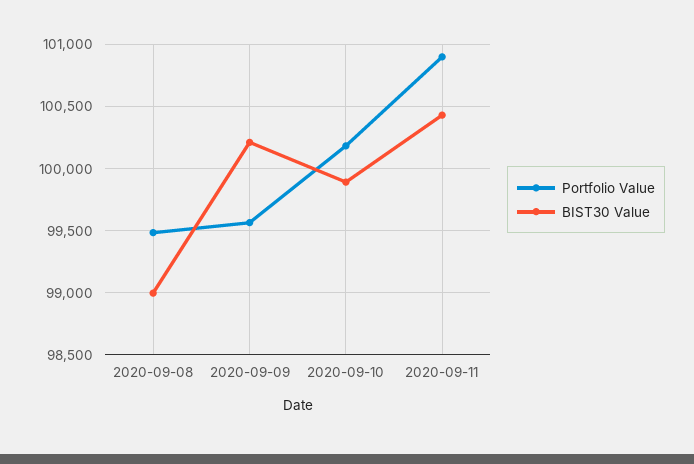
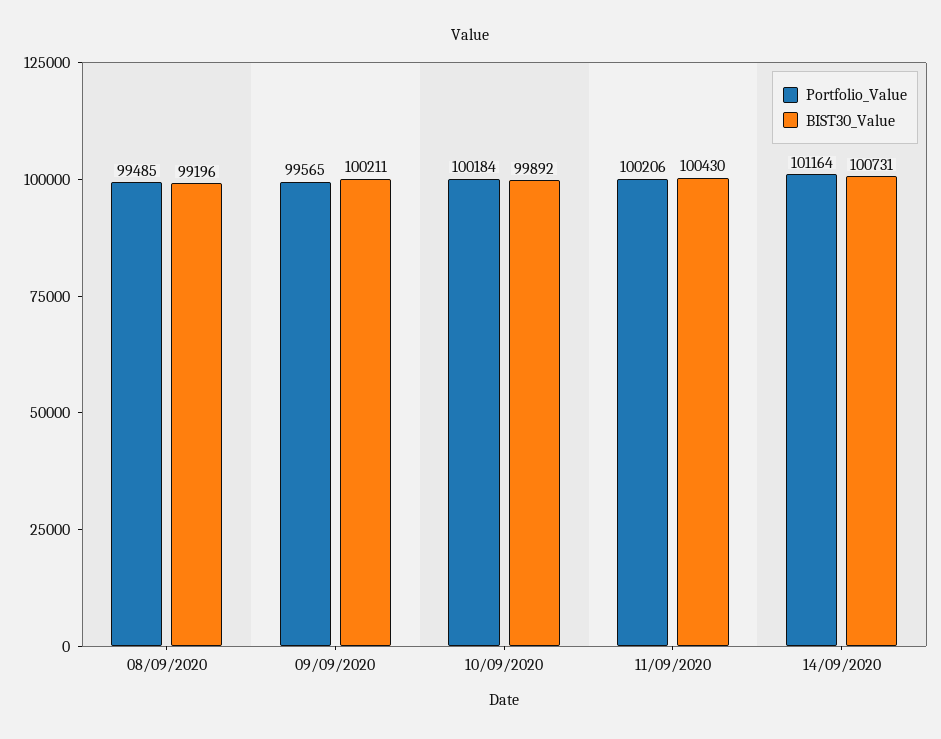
BIST30 Value, 2020-09-08: 99000 -> 99196
Portfolio Value, 2020-09-11: 100900 -> 100206
Portfolio Value, 14/09/2020: none -> 101164
BIST30 Value, 14/09/2020: none -> 100731

